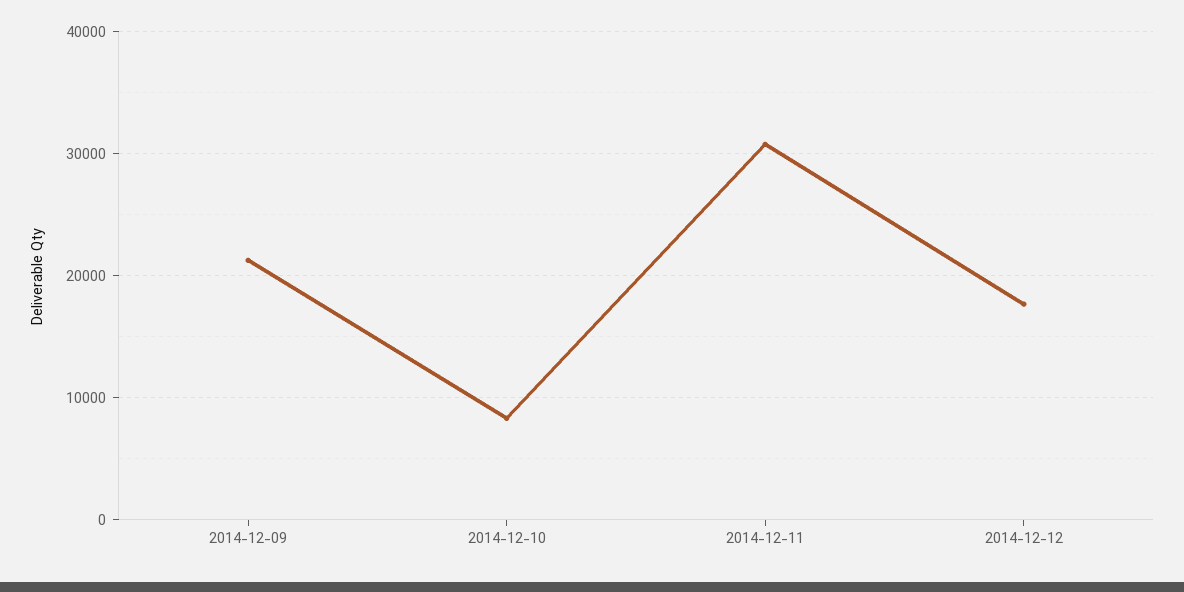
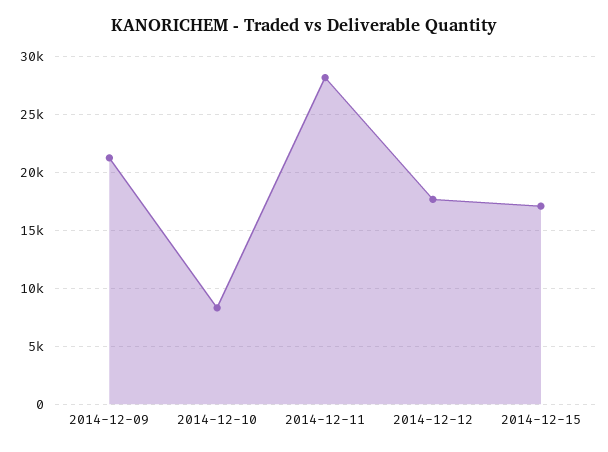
2014-12-11: 31000 -> 28000
2014-12-15: none -> 17000

